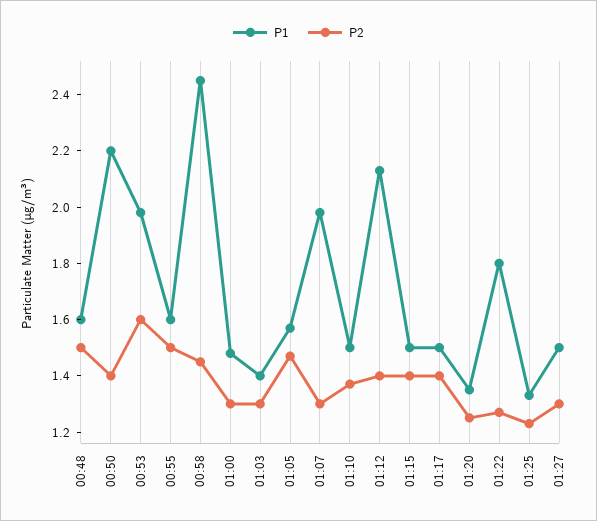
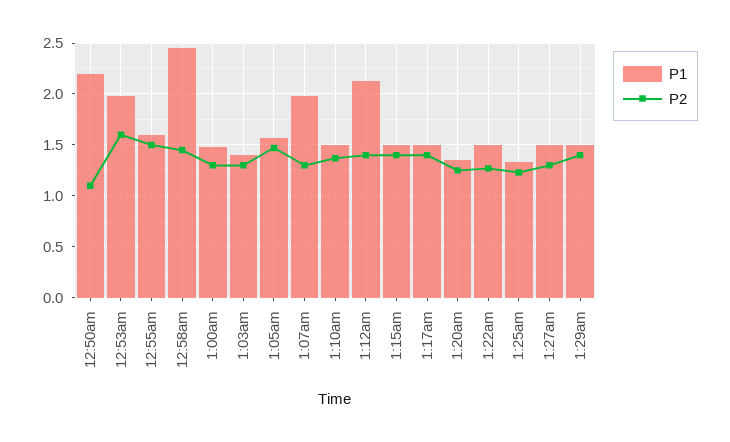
P1, 00:48: 1.6 -> none
P2, 00:48: 1.5 -> none
P2, 00:50: 1.4 -> 1.1
P1, 01:22: 1.8 -> 1.5
P1, 1:29am: none -> 1.5
P2, 1:29am: none -> 1.4

